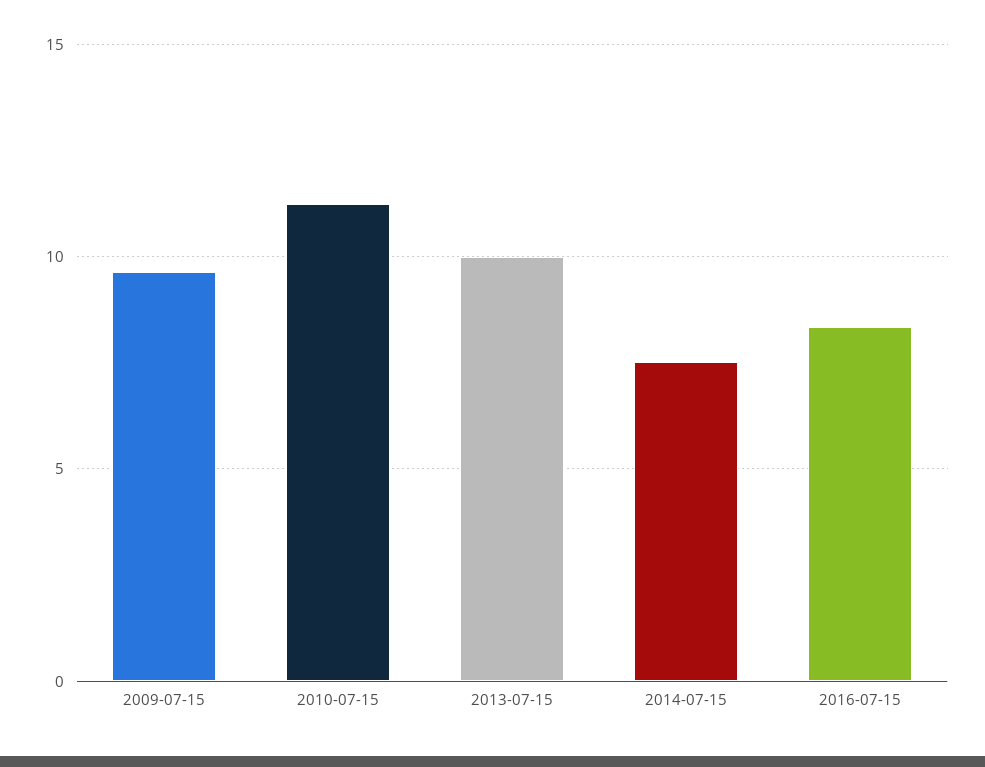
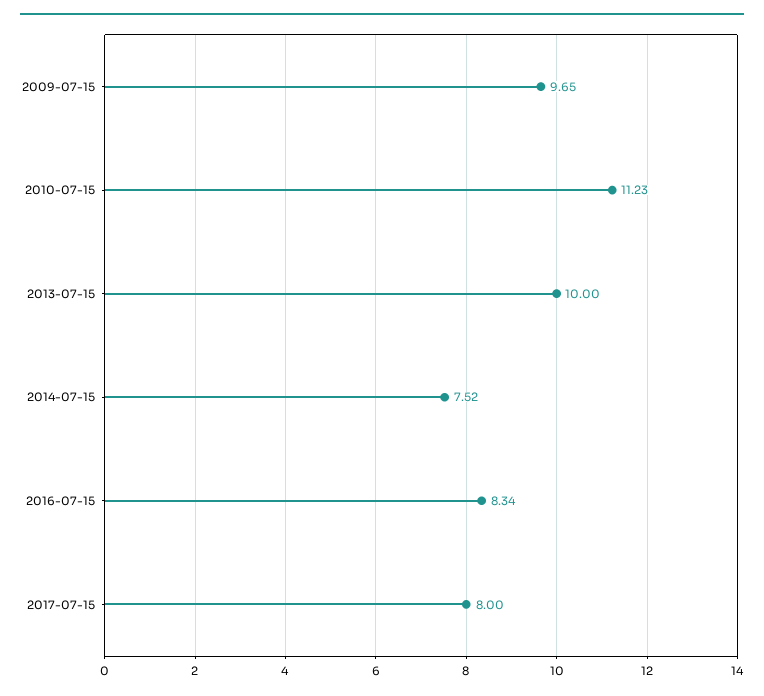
2017-07-15: none -> 8

